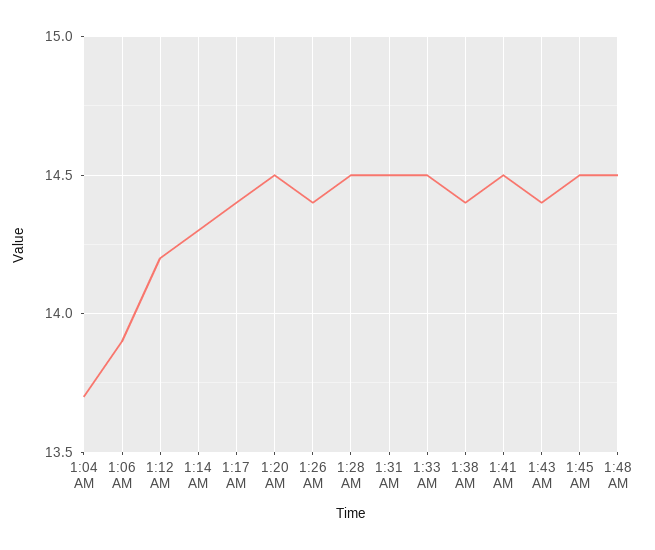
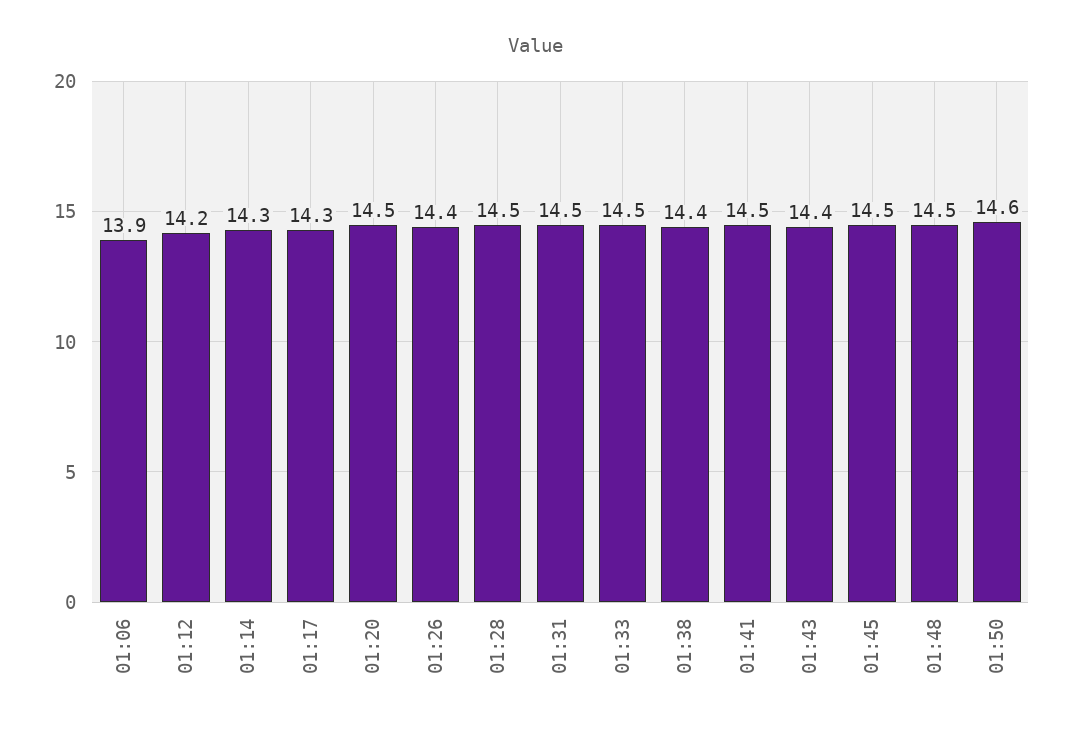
1:04 AM: 13.7 -> none
1:17 AM: 14.4 -> 14.3
01:50: none -> 14.6

